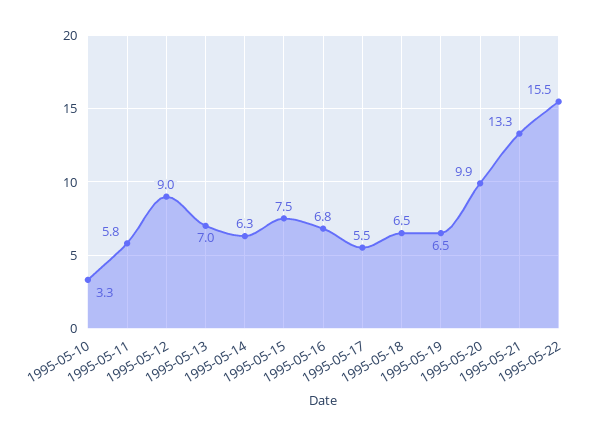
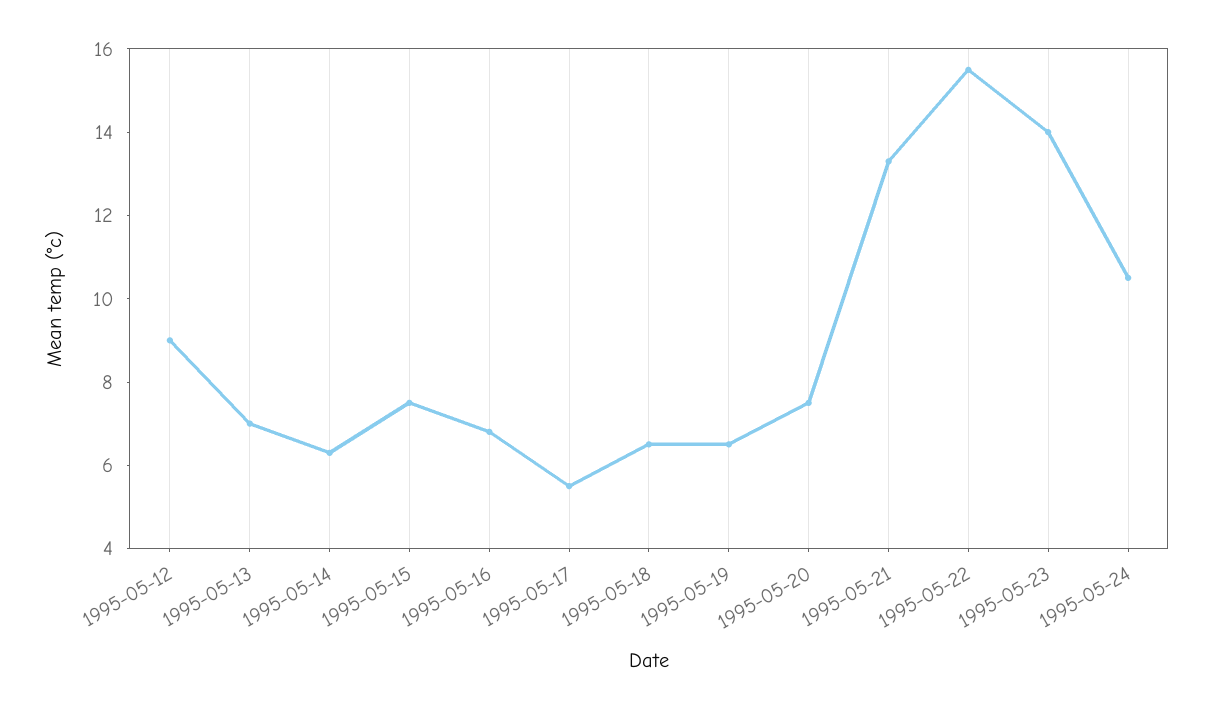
1995-05-10: 3.3 -> none
1995-05-11: 5.8 -> none
1995-05-20: 9.9 -> 7.5
1995-05-23: none -> 14
1995-05-24: none -> 10.5

